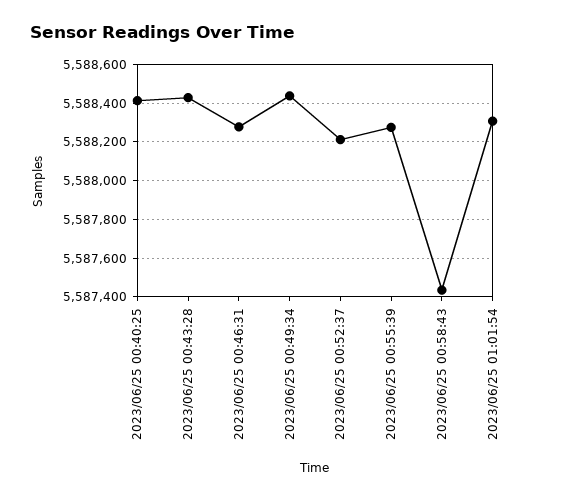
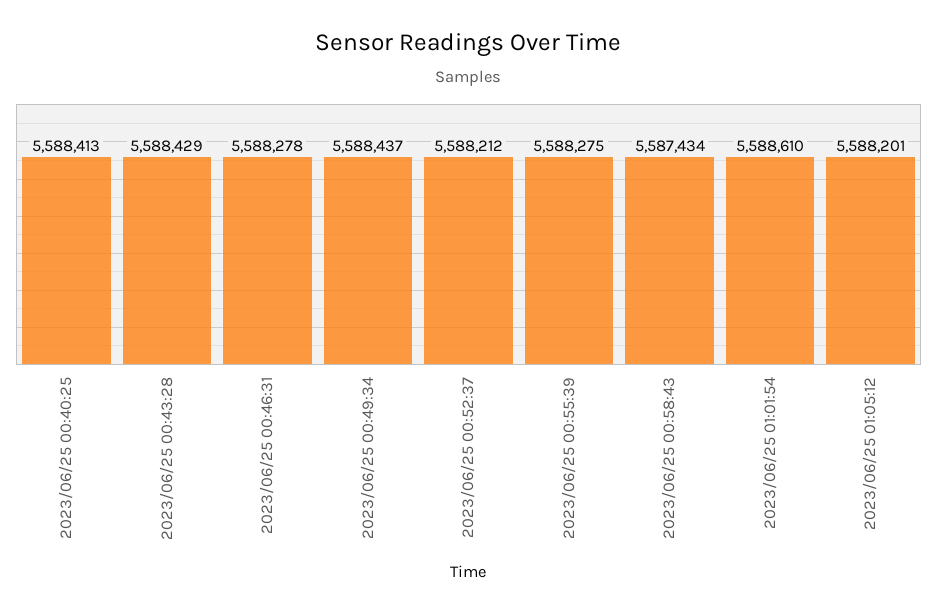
2023/06/25 01:01:54: 5588300 -> 5588610
2023/06/25 01:05:12: none -> 5588201

